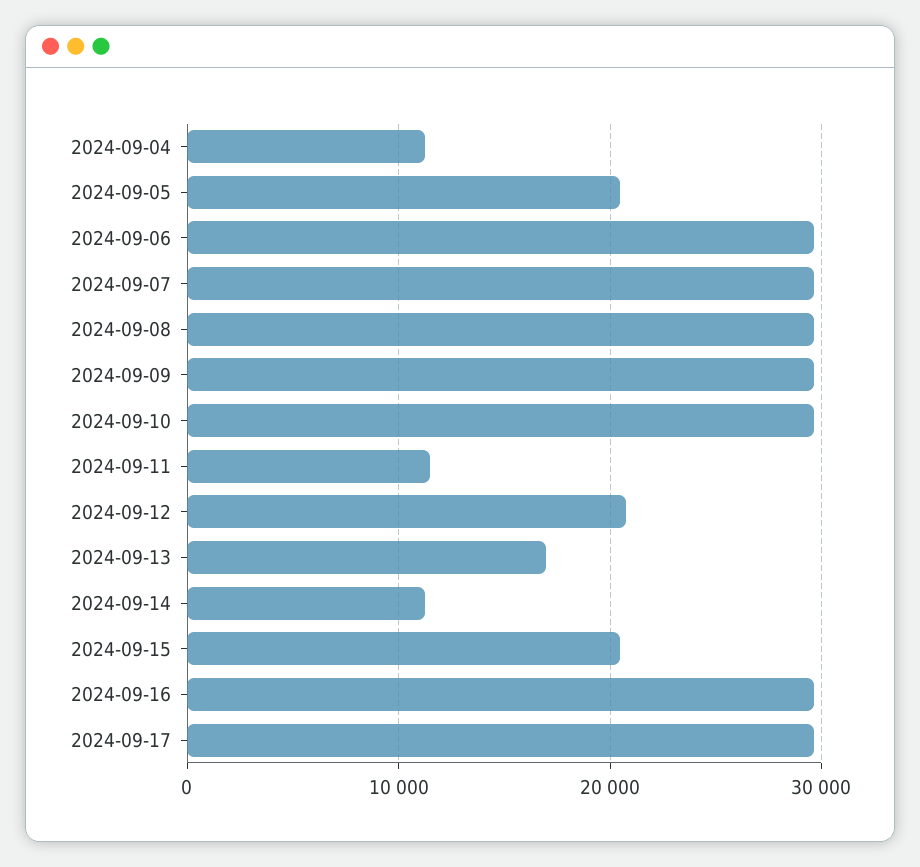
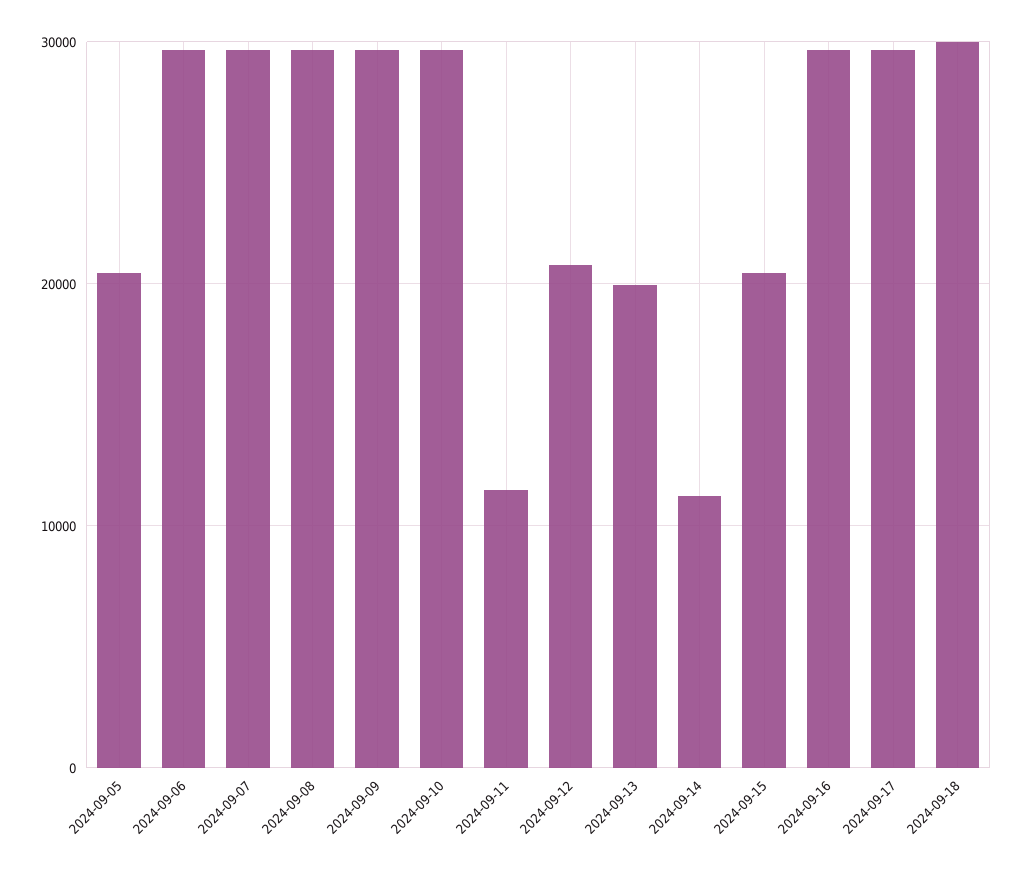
2024-09-04: 11000 -> none
2024-09-13: 17000 -> 20000
2024-09-18: none -> 30000

